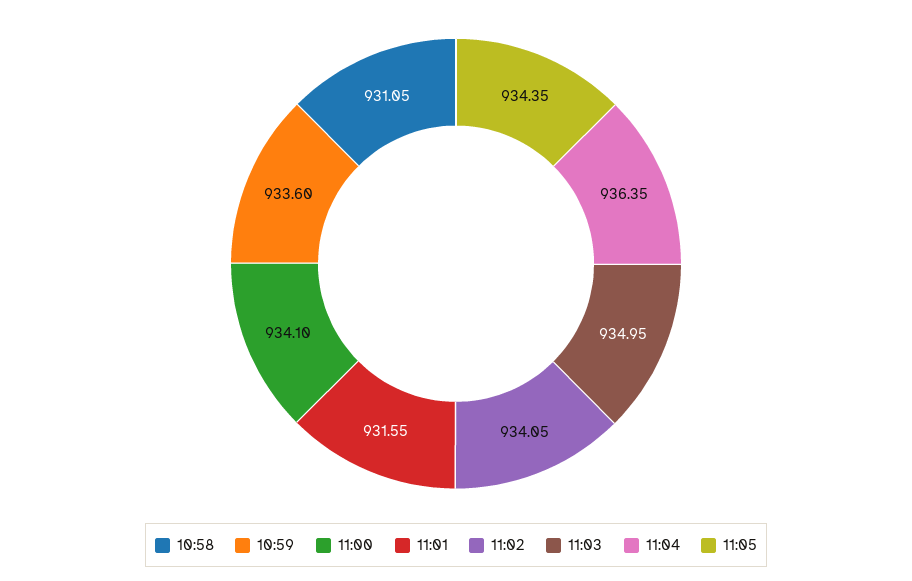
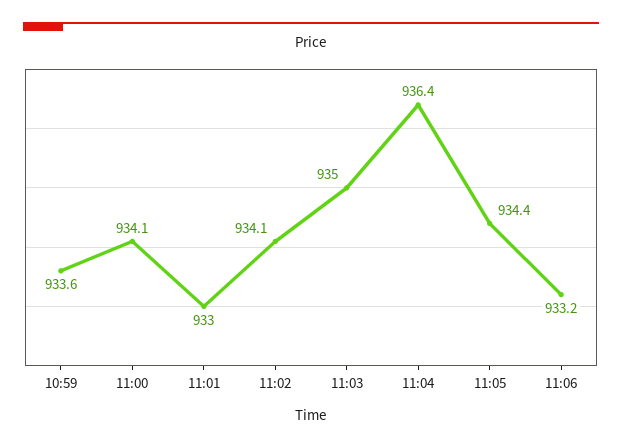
10:58: 931.05 -> none
11:01: 931.55 -> 933
11:06: none -> 933.2

